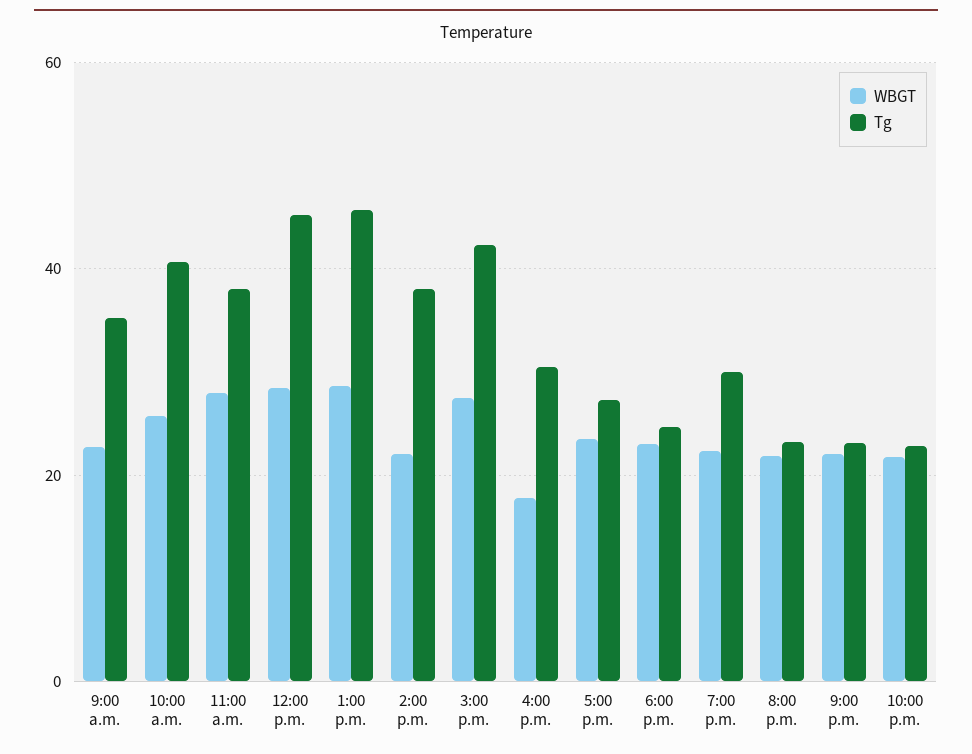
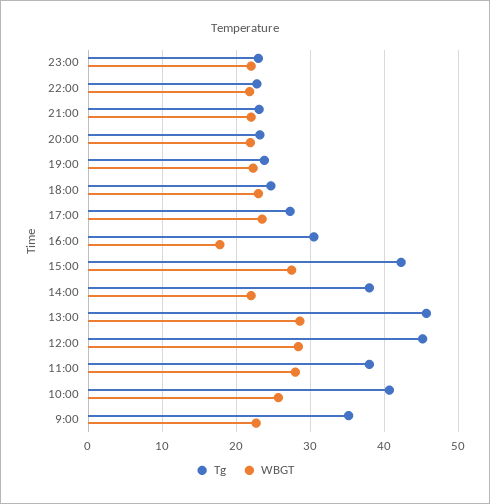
Tg, 7:00 p.m.: 30 -> 24
Tg, 23:00: none -> 23
WBGT, 23:00: none -> 22

